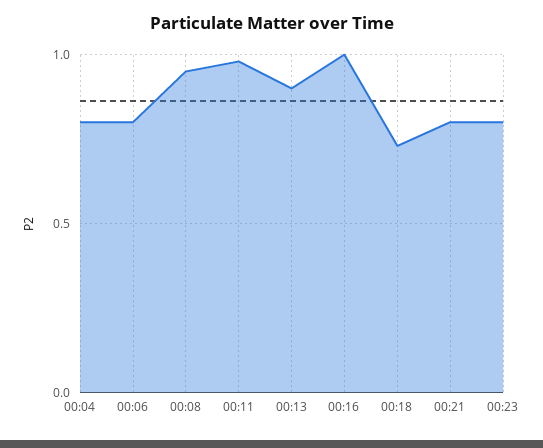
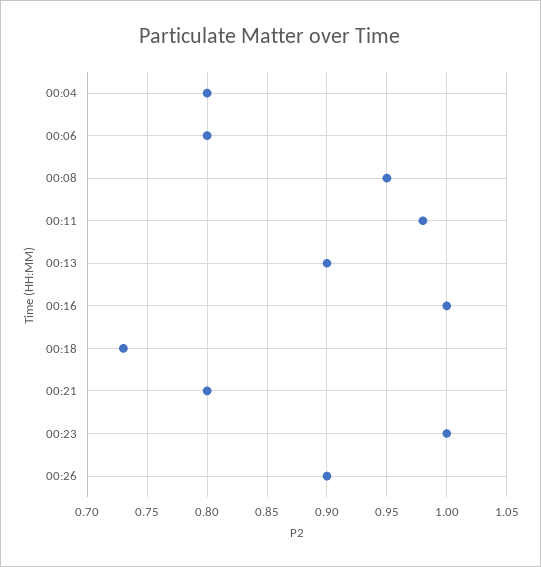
00:23: 0.8 -> 1
00:26: none -> 0.9

